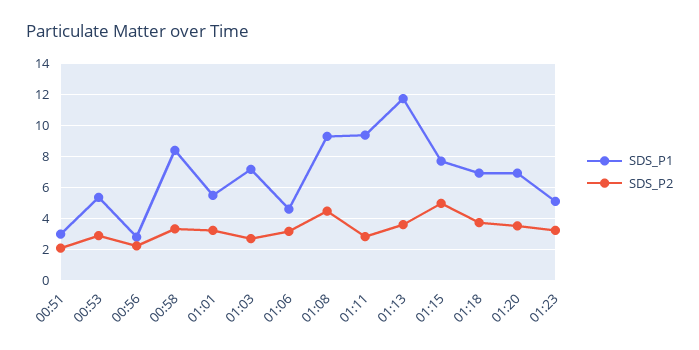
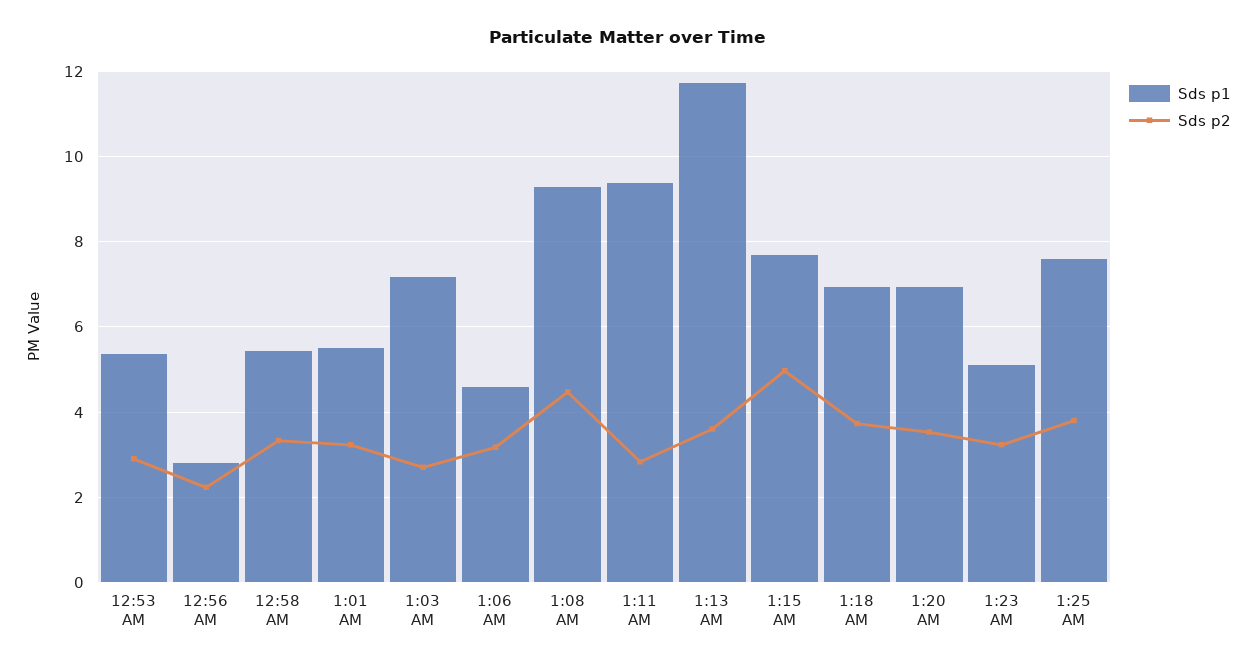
SDS_P1, 00:51: 3 -> none
SDS_P2, 00:51: 2 -> none
SDS_P1, 00:58: 8.5 -> 5.4
SDS_P1, 1:25 AM: none -> 7.6
SDS_P2, 1:25 AM: none -> 3.8

